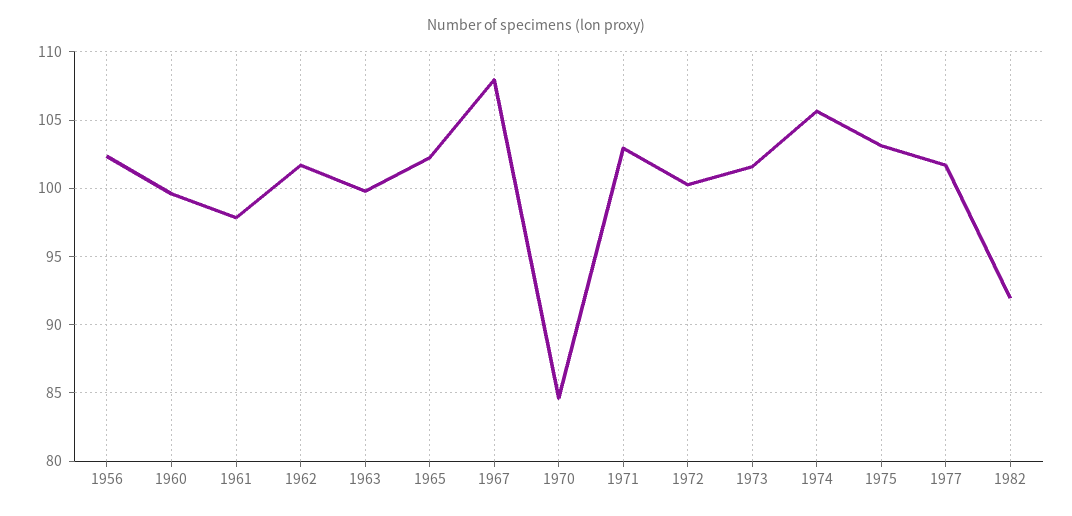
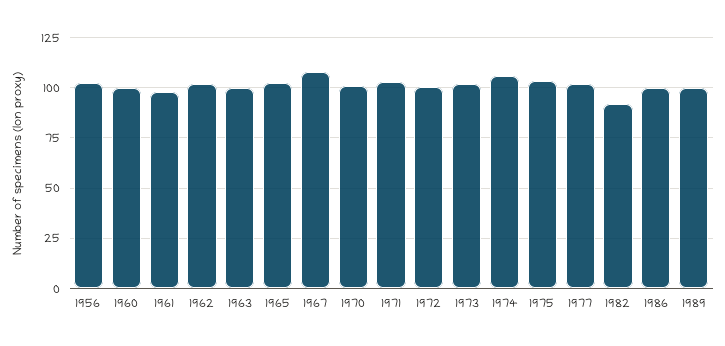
1970: 84.5 -> 100
1986: none -> 100
1989: none -> 100

